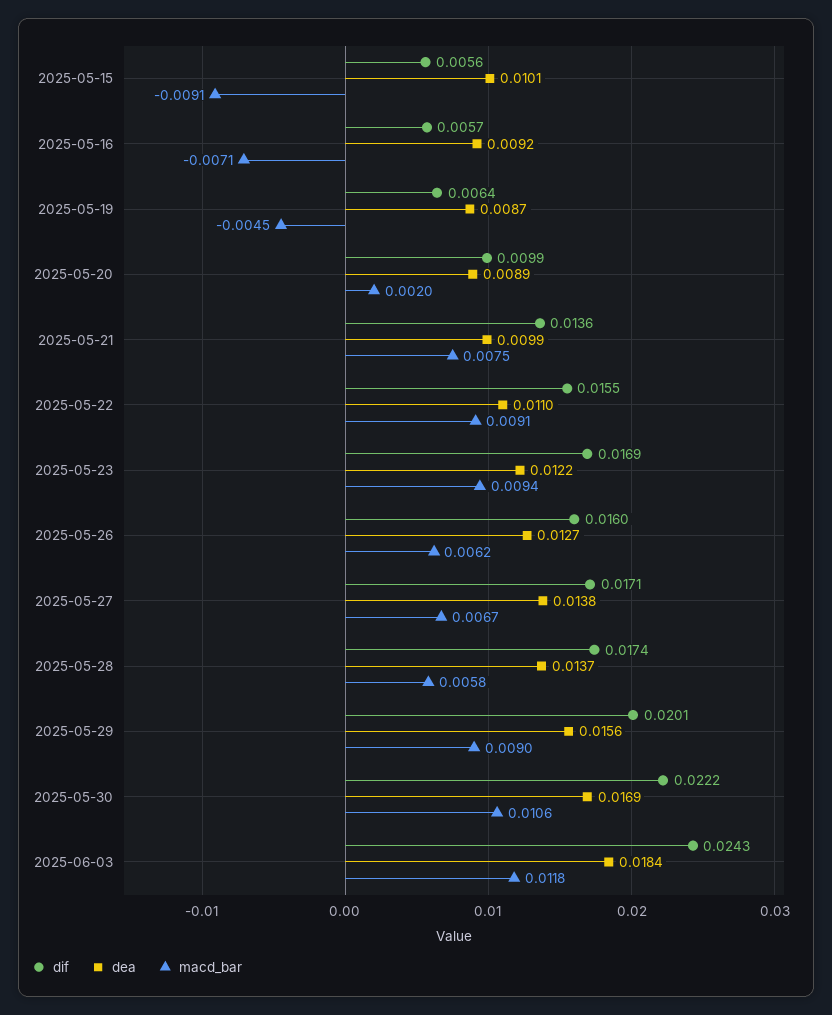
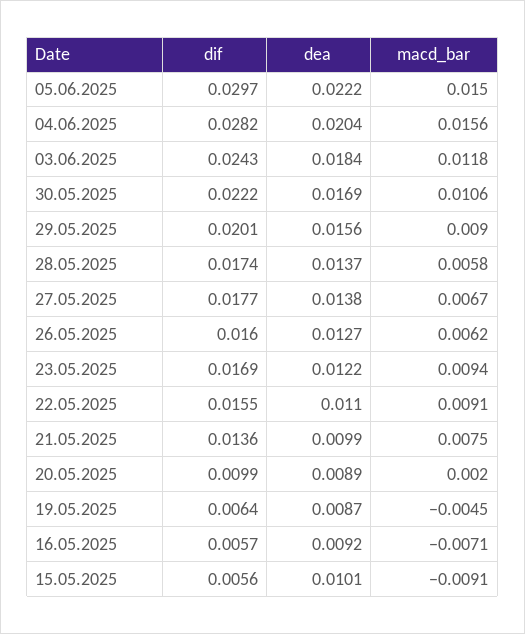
dif, 2025-05-27: 0.0171 -> 0.0177
dif, 05.06.2025: none -> 0.0297
dea, 05.06.2025: none -> 0.0222
macd_bar, 05.06.2025: none -> 0.015
dif, 04.06.2025: none -> 0.0282
dea, 04.06.2025: none -> 0.0204
macd_bar, 04.06.2025: none -> 0.0156

